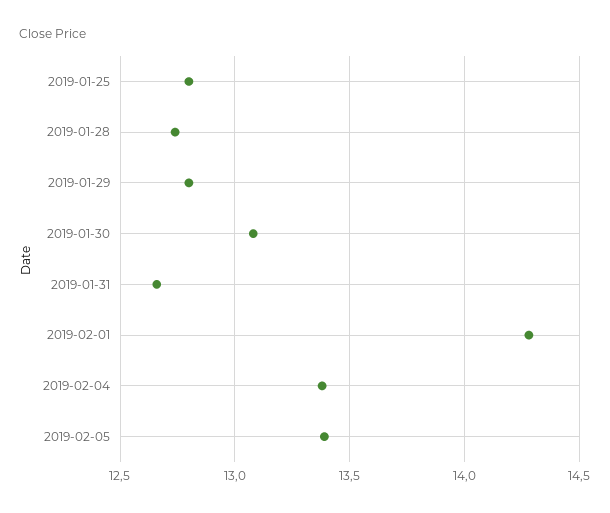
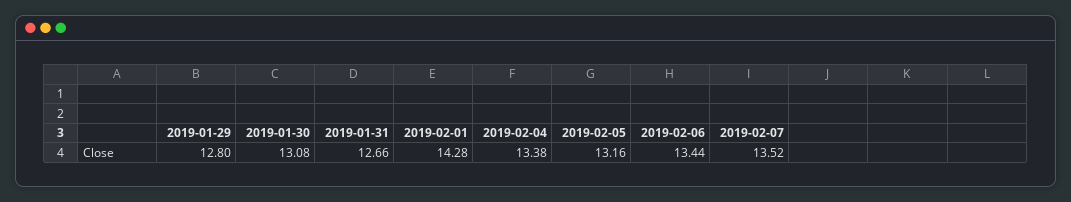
2019-01-25: 12.8 -> none
2019-01-28: 12.75 -> none
2019-02-05: 13.4 -> 13.16
2019-02-06: none -> 13.44
2019-02-07: none -> 13.52

